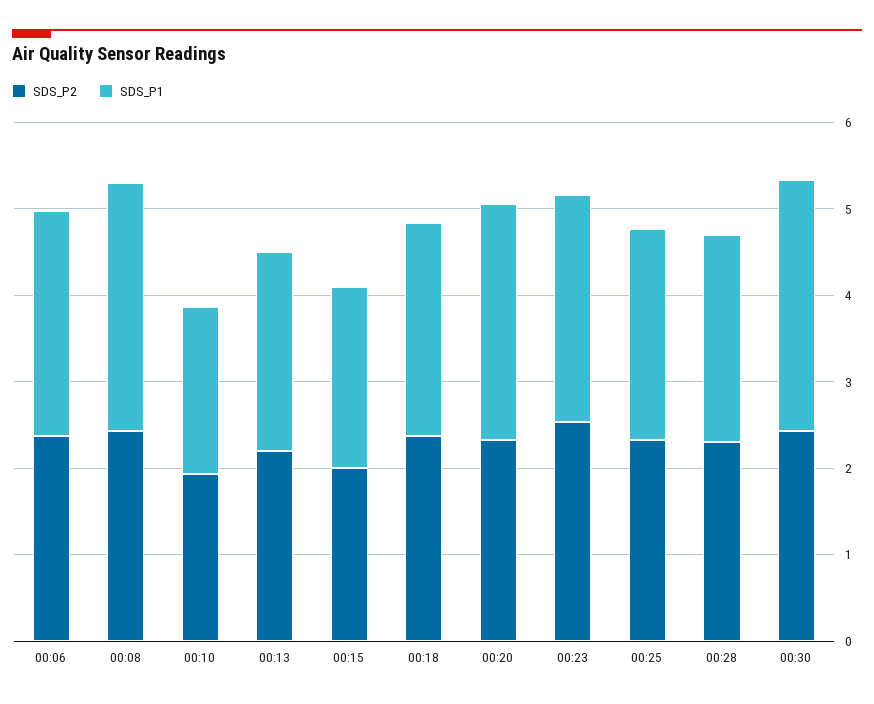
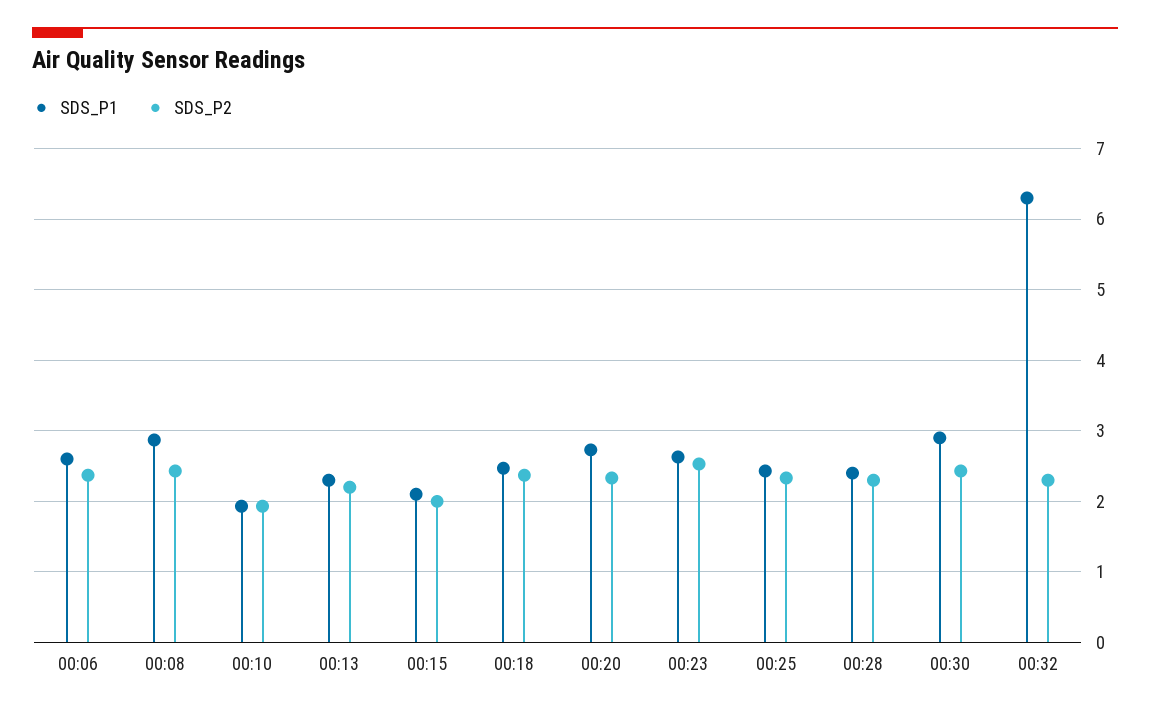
SDS_P1, 00:32: none -> 6.3
SDS_P2, 00:32: none -> 2.3

